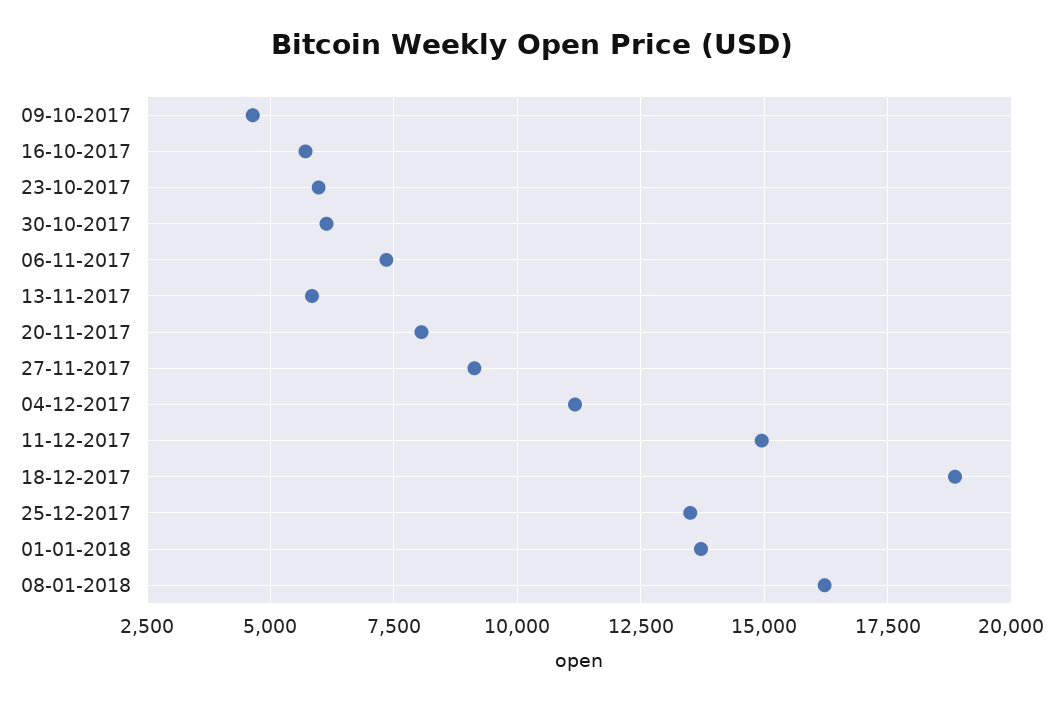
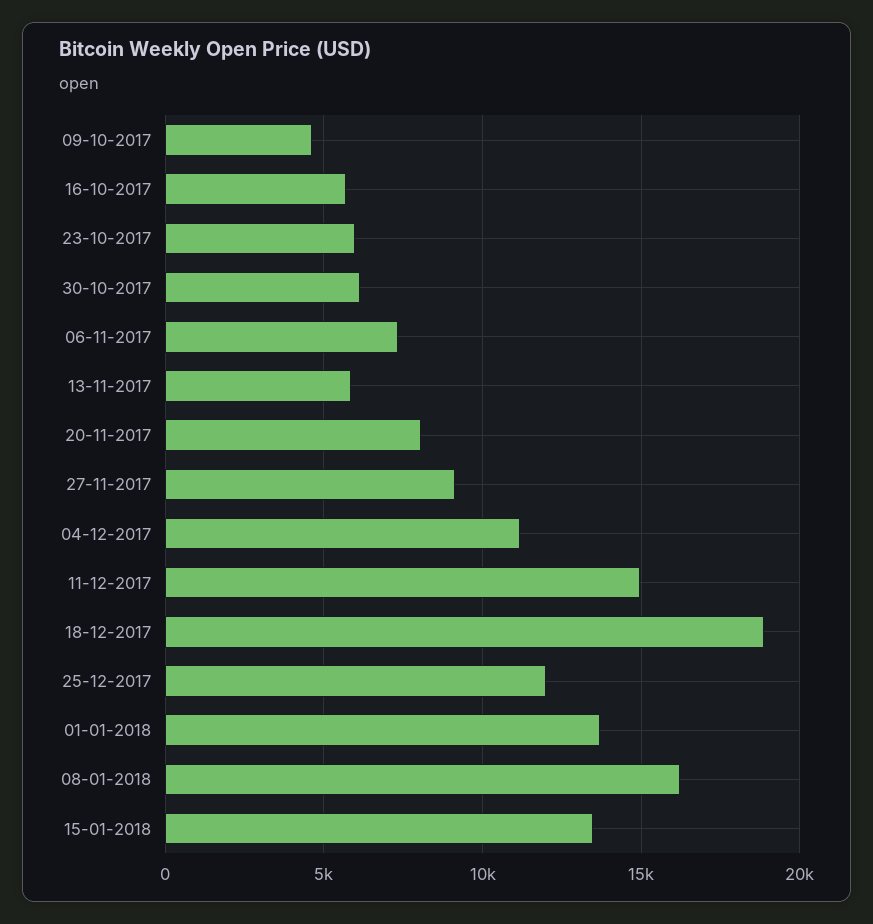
25-12-2017: 13500 -> 12000
15-01-2018: none -> 13500

